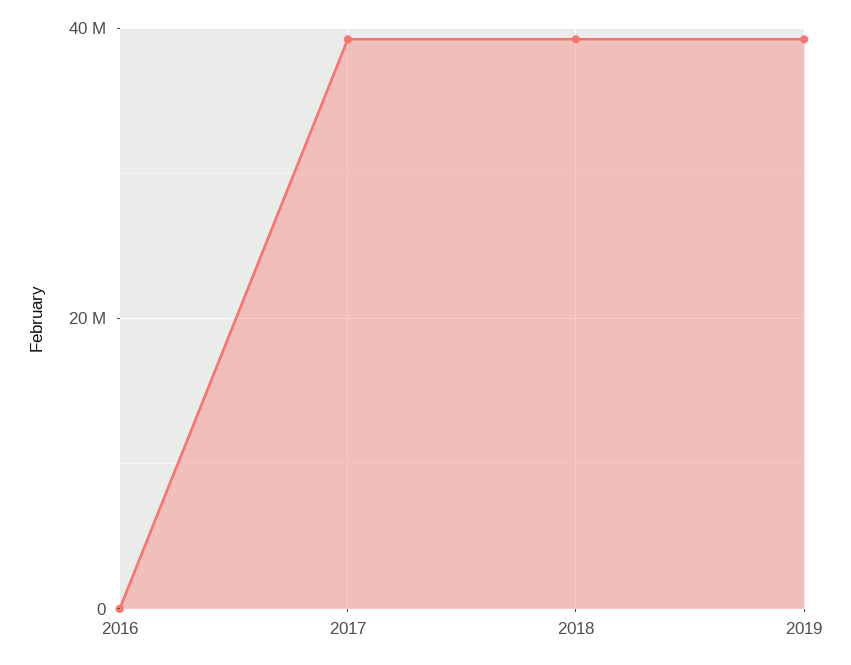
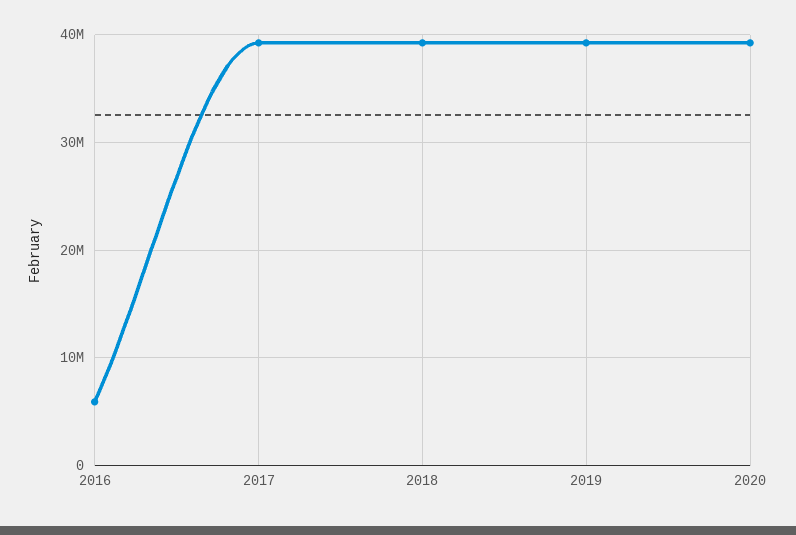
2016: 0 -> 6000000
2020: none -> 39000000

